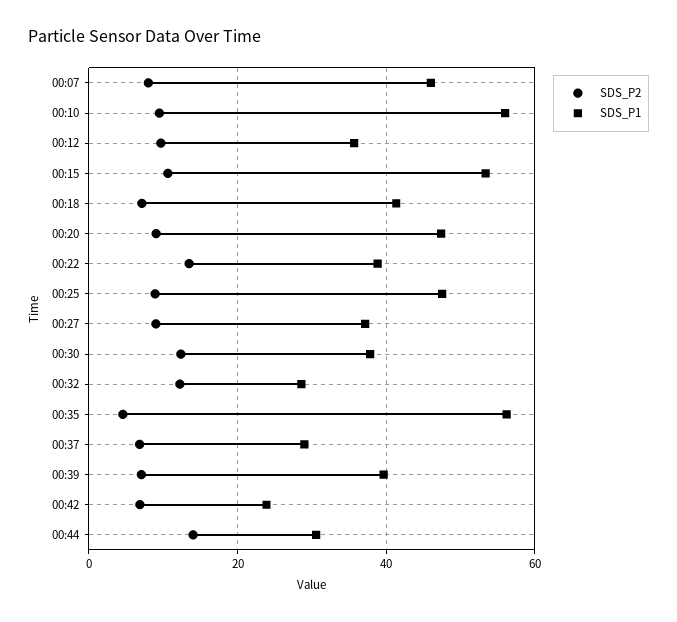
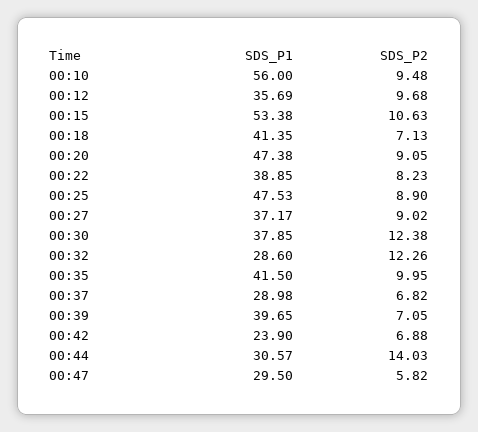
SDS_P2, 00:07: 8 -> none
SDS_P1, 00:07: 46 -> none
SDS_P2, 00:22: 14 -> 8.23
SDS_P2, 00:35: 4 -> 9.95
SDS_P1, 00:35: 56 -> 41.5
SDS_P1, 00:47: none -> 29.5
SDS_P2, 00:47: none -> 5.82

